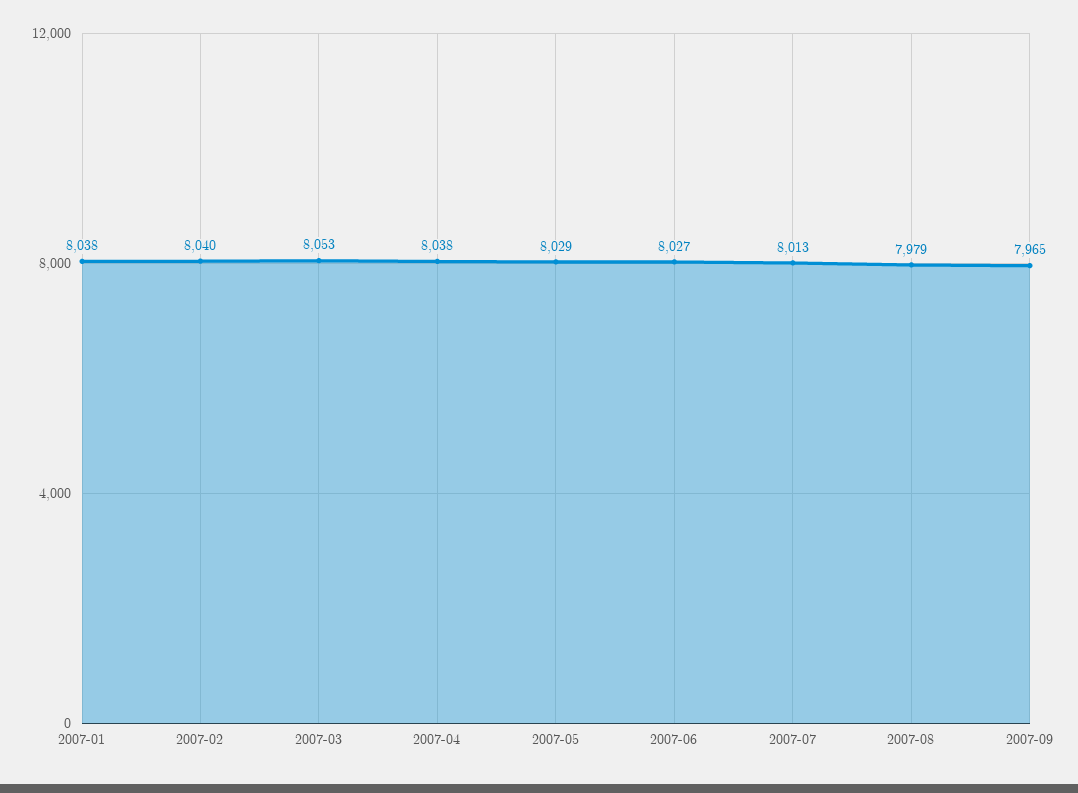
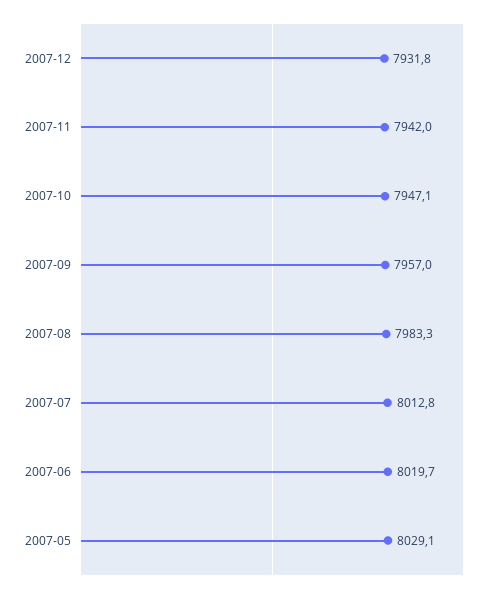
2007-01: 8038 -> none
2007-02: 8040 -> none
2007-03: 8053 -> none
2007-04: 8038 -> none
2007-06: 8027 -> 8019.7
2007-08: 7979 -> 7983.3
2007-09: 7965 -> 7957
2007-12: none -> 7931.8
2007-11: none -> 7942
2007-10: none -> 7947.1

